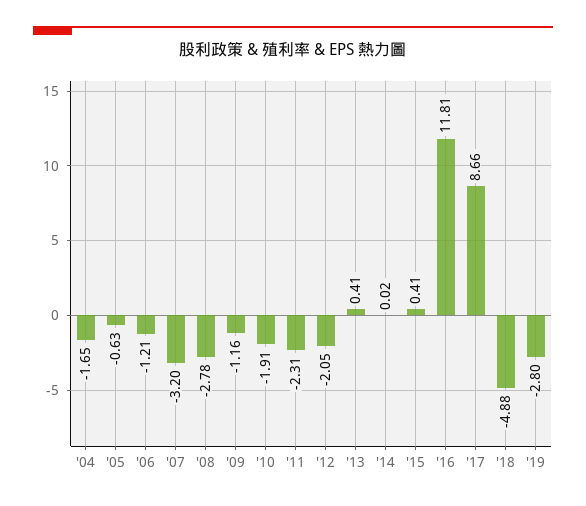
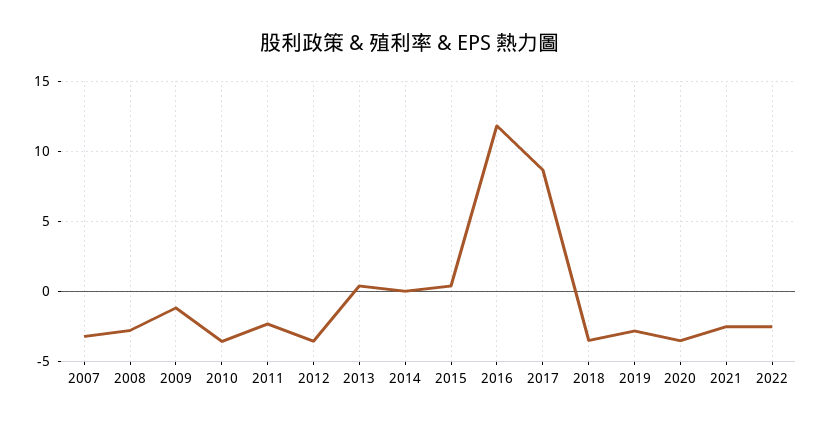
'04: -1.65 -> none
'05: -0.63 -> none
'06: -1.21 -> none
'10: -1.91 -> -3.5
'12: -2.05 -> -3.5
'18: -4.88 -> -3.5
2020: none -> -3.5
2021: none -> -2.5
2022: none -> -2.5

